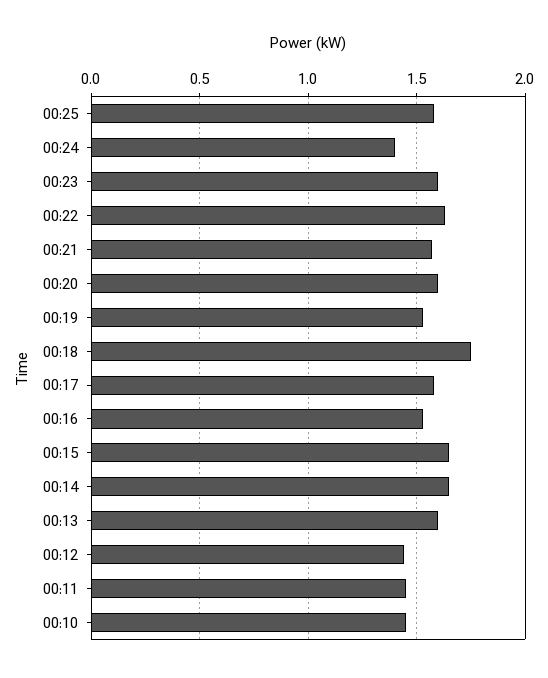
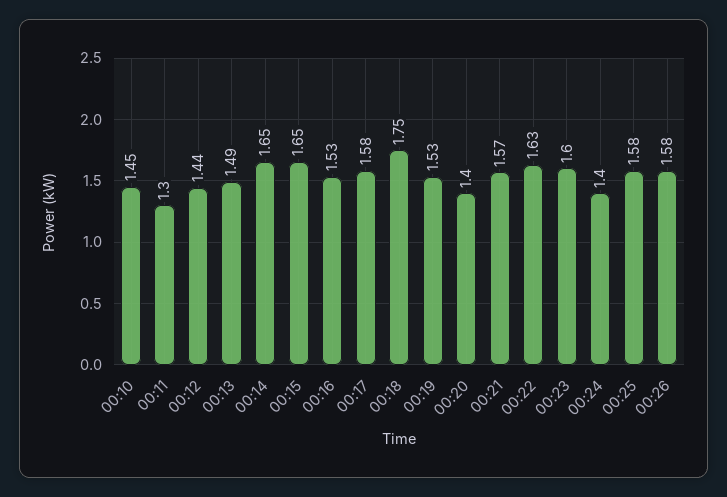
00:20: 1.6 -> 1.4
00:13: 1.6 -> 1.49
00:11: 1.45 -> 1.3
00:26: none -> 1.58

